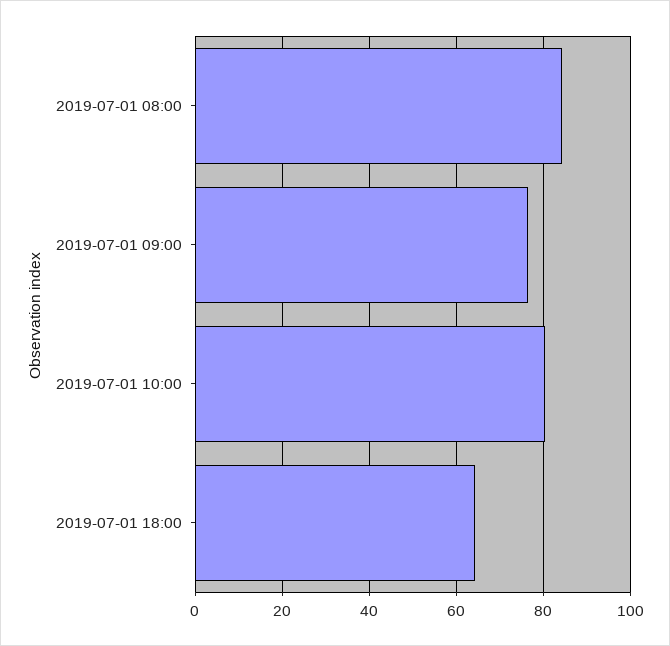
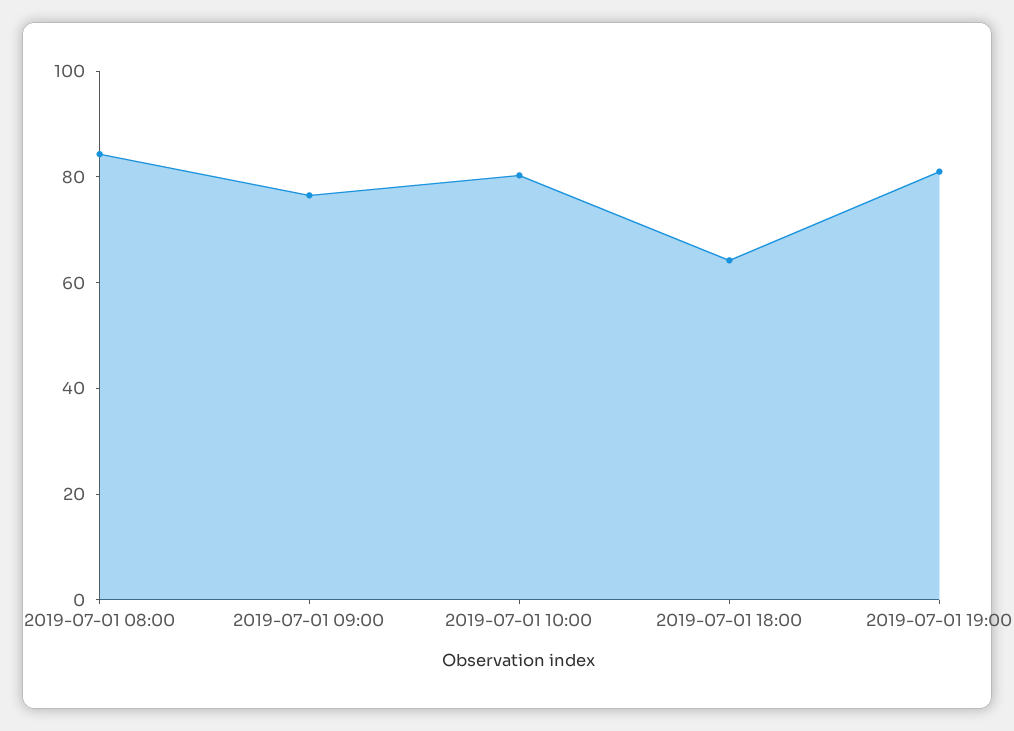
2019-07-01 19:00: none -> 80

